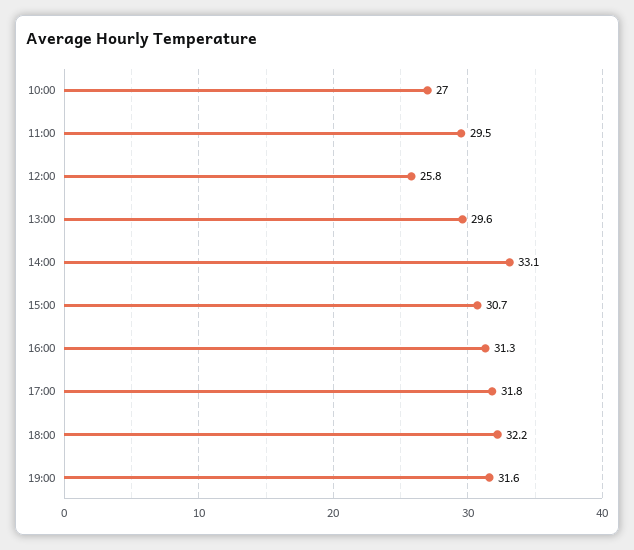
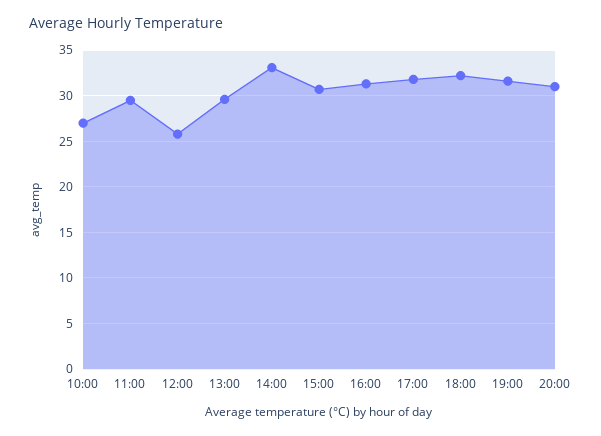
20:00: none -> 31

